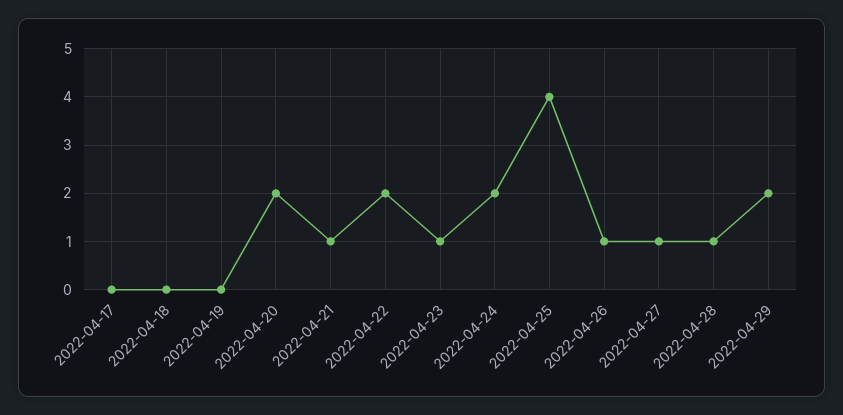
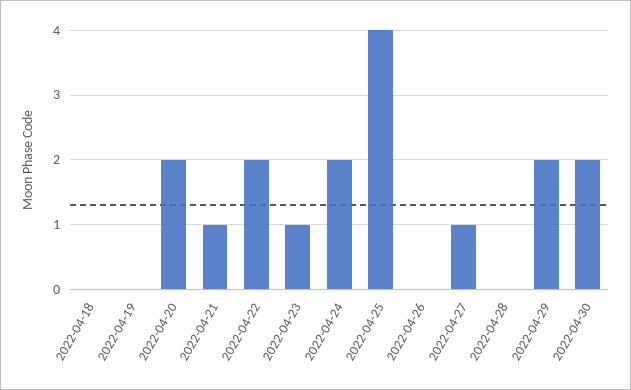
2022-04-17: 0 -> none
2022-04-26: 1 -> 0
2022-04-28: 1 -> 0
2022-04-30: none -> 2

